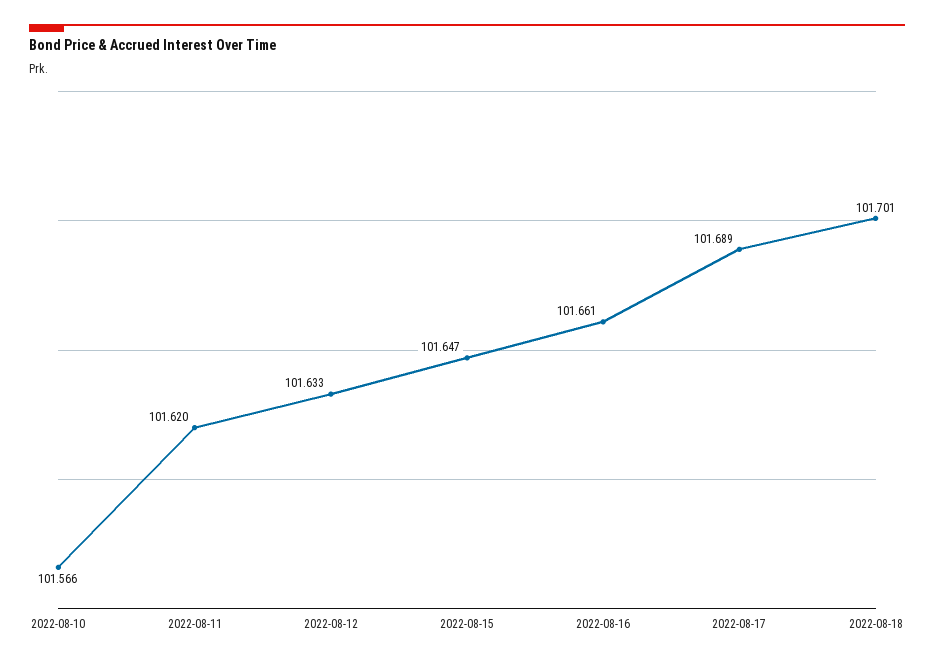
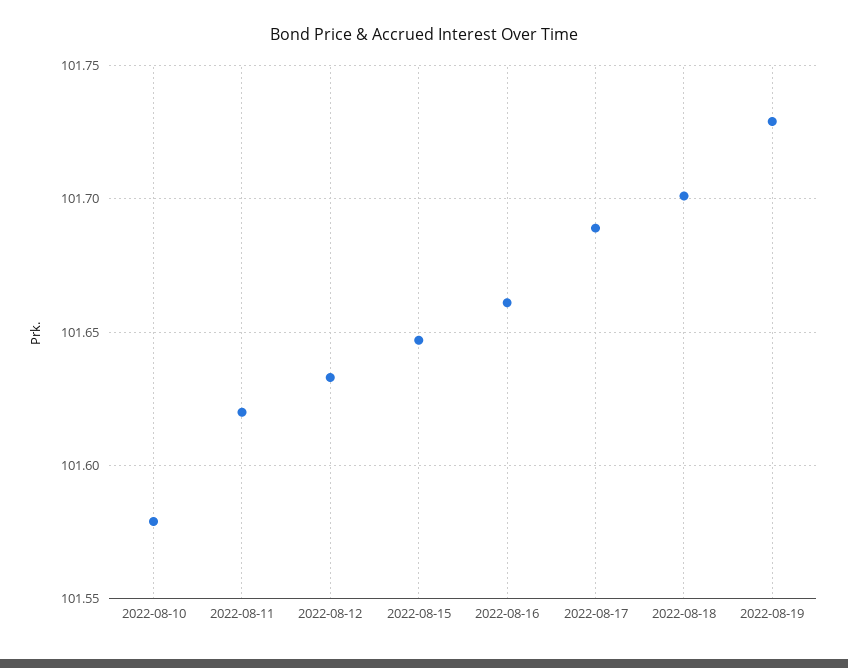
2022-08-10: 101.566 -> 101.58
2022-08-19: none -> 101.73

